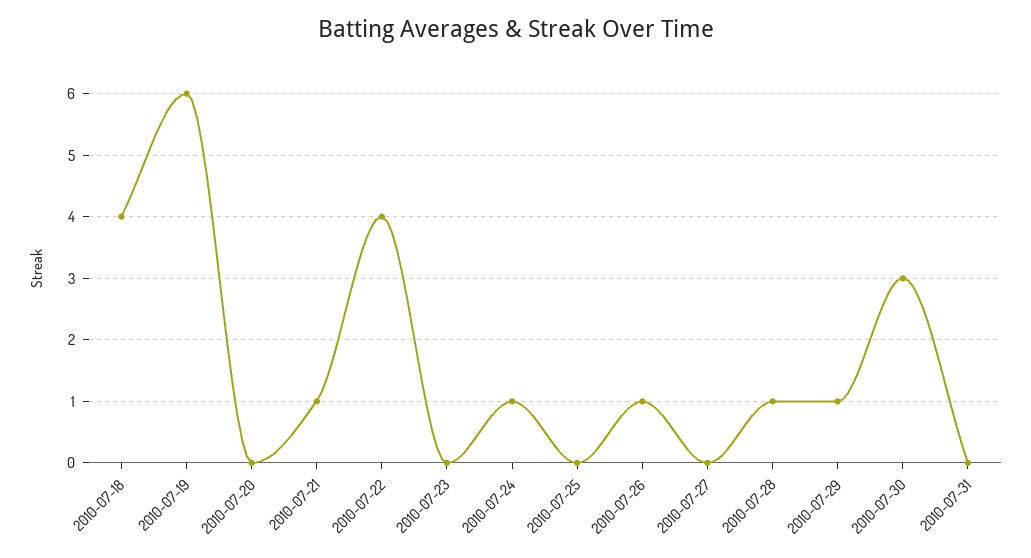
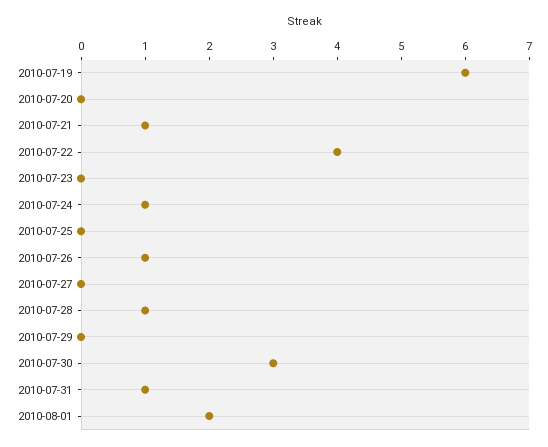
2010-07-18: 4 -> none
2010-07-29: 1 -> 0
2010-07-31: 0 -> 1
2010-08-01: none -> 2

